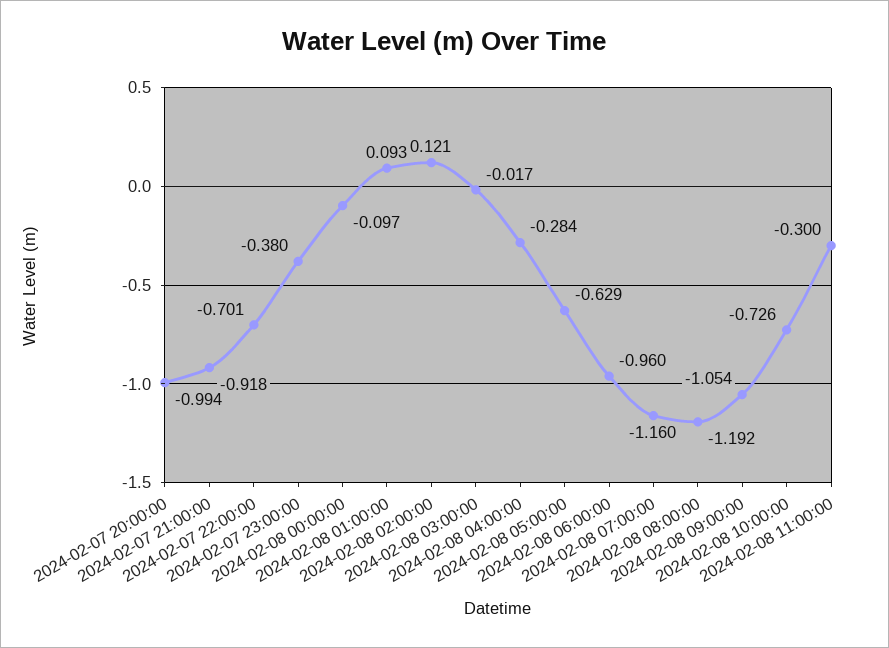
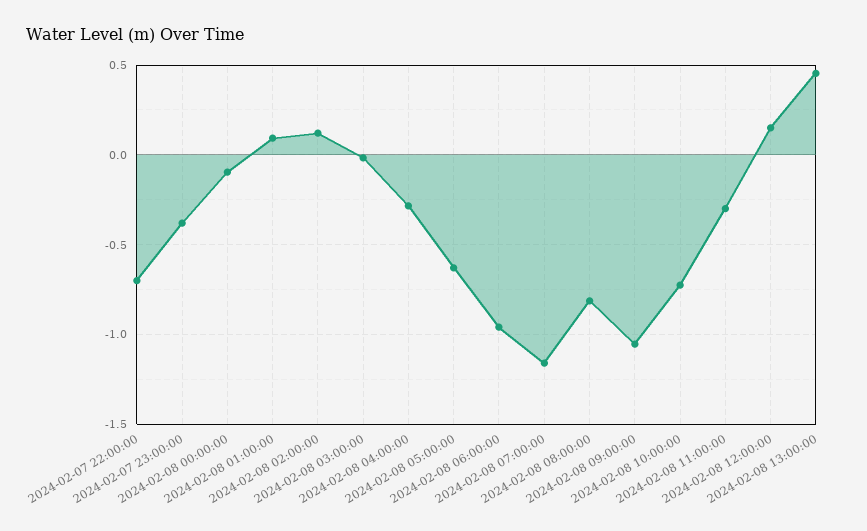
2024-02-07 20:00:00: -0.994 -> none
2024-02-07 21:00:00: -0.918 -> none
2024-02-08 08:00:00: -1.192 -> -0.8
2024-02-08 12:00:00: none -> 0.15
2024-02-08 13:00:00: none -> 0.45

